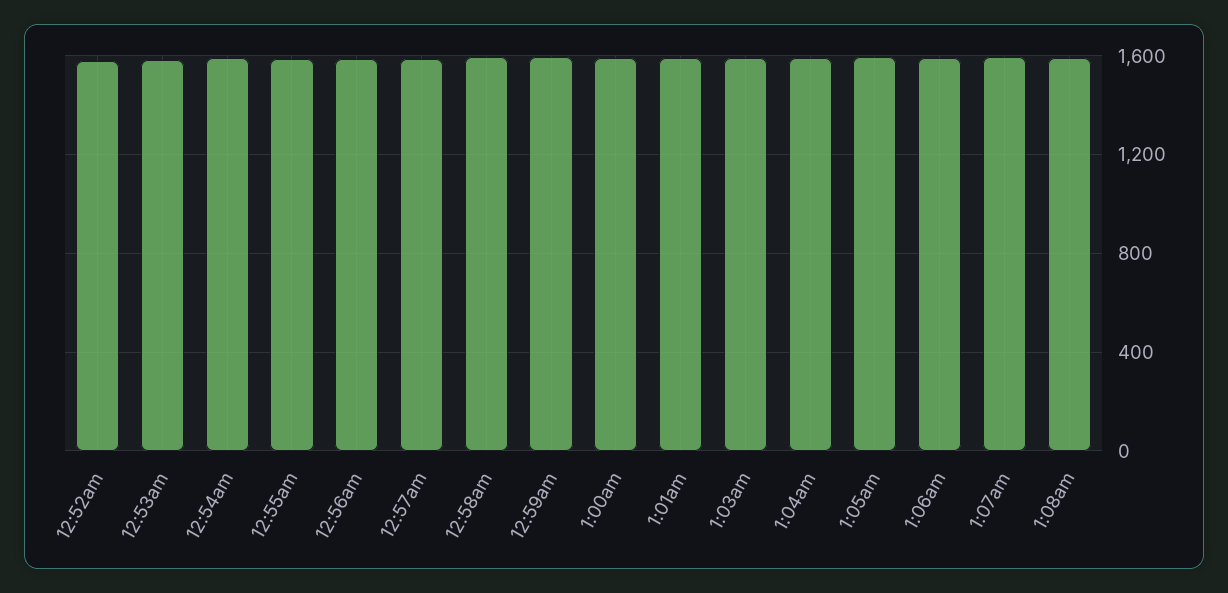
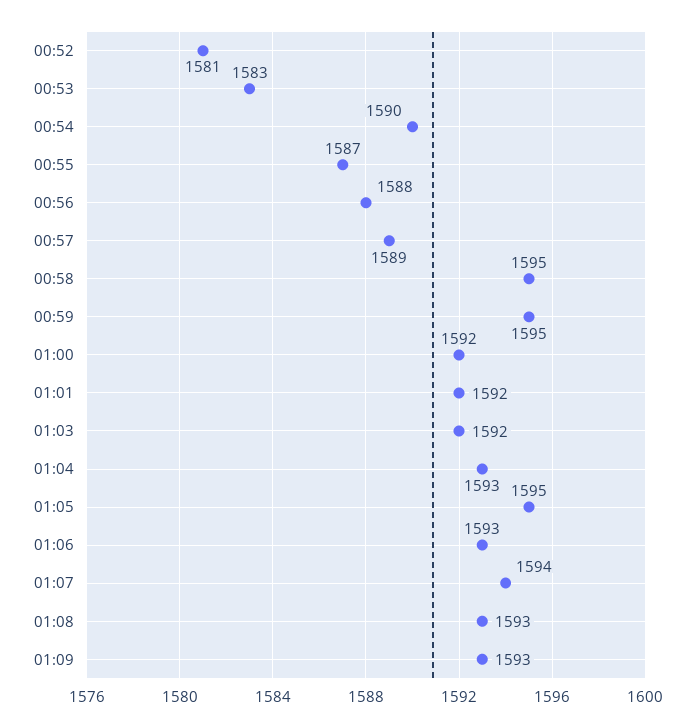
01:09: none -> 1593

